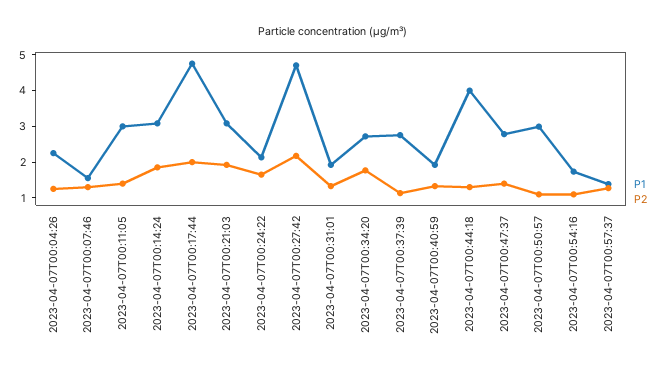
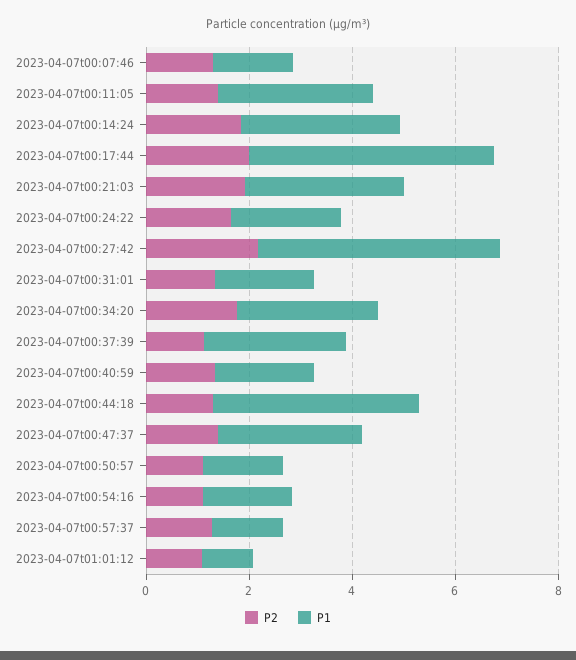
P1, 2023-04-07T00:04:26: 2.25 -> none
P2, 2023-04-07T00:04:26: 1.25 -> none
P1, 2023-04-07T00:50:57: 3 -> 1.5
P2, 2023-04-07t01:01:12: none -> 1
P1, 2023-04-07t01:01:12: none -> 1

